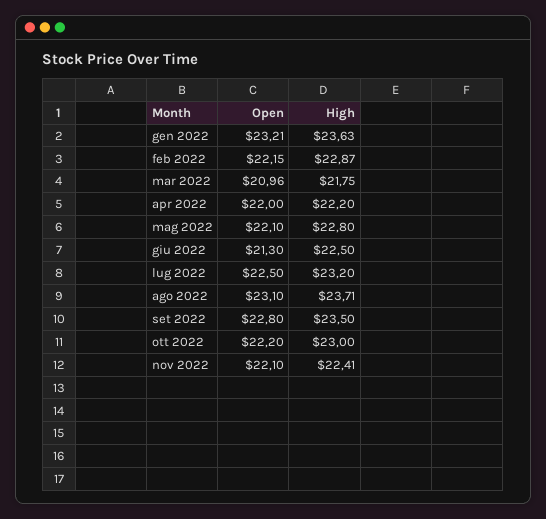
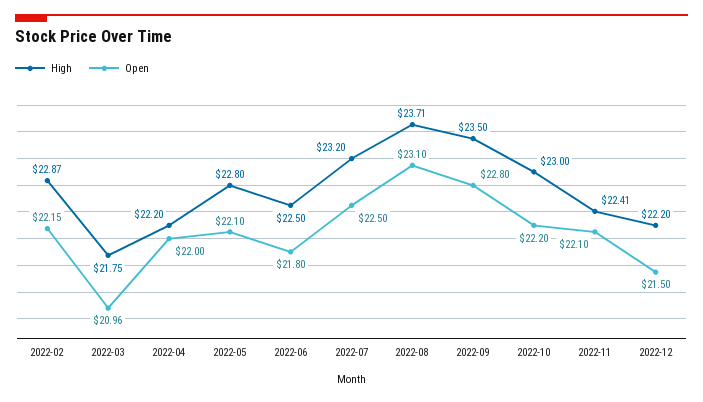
Open, gen 2022: 23.21 -> none
High, gen 2022: 23.63 -> none
Open, giu 2022: 21.3 -> 21.8
High, 2022-12: none -> 22.2
Open, 2022-12: none -> 21.5

